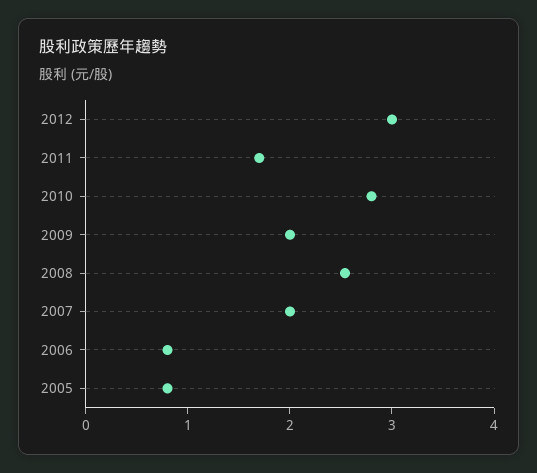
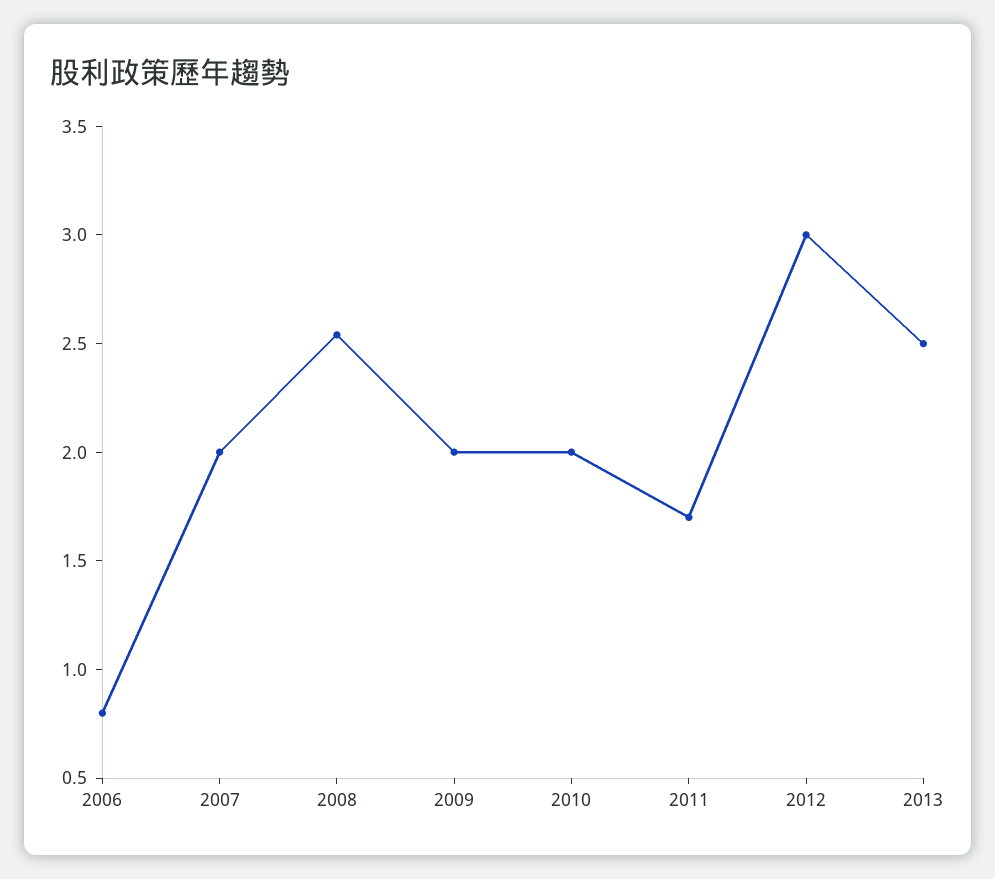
2010: 2.8 -> 2
2005: 0.8 -> none
2013: none -> 2.5

